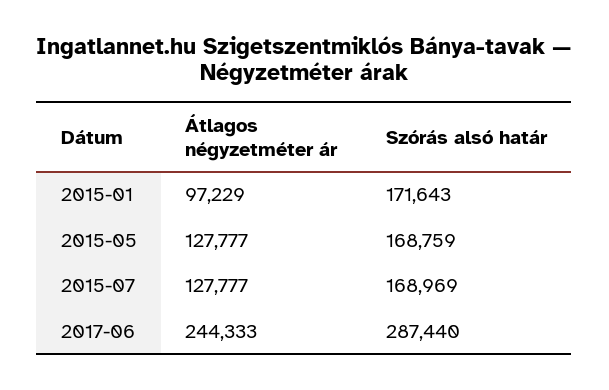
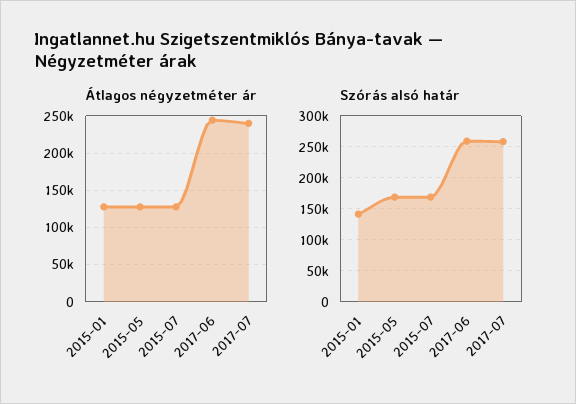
Átlagos négyzetméter ár, 2015-01: 97229 -> 130000
Szórás alsó határ, 2015-01: 171643 -> 140000
Szórás alsó határ, 2017-06: 287440 -> 260000
Átlagos négyzetméter ár, 2017-07: none -> 240000
Szórás alsó határ, 2017-07: none -> 260000

